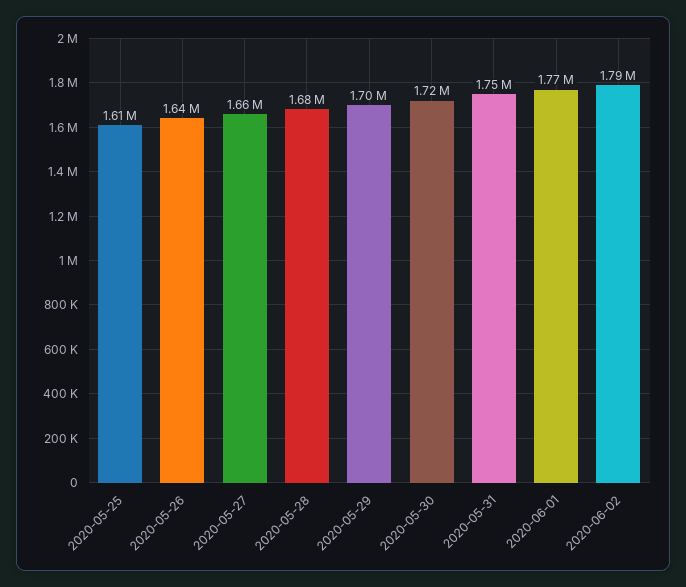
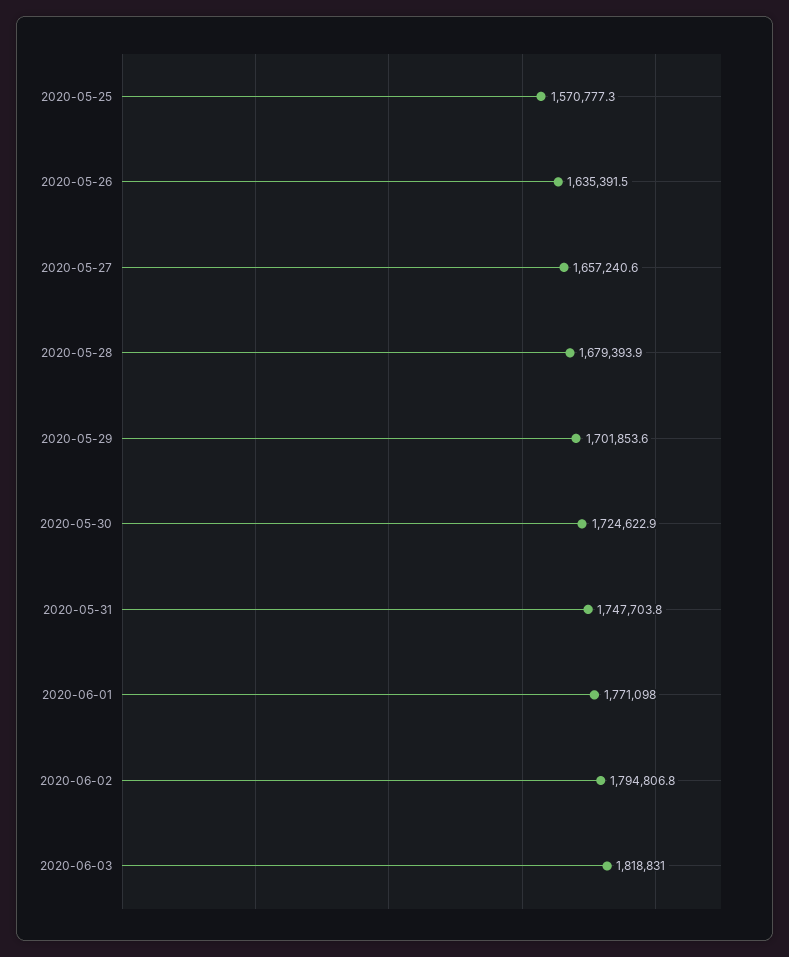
2020-05-25: 1610000 -> 1570777.3
2020-06-03: none -> 1818831

